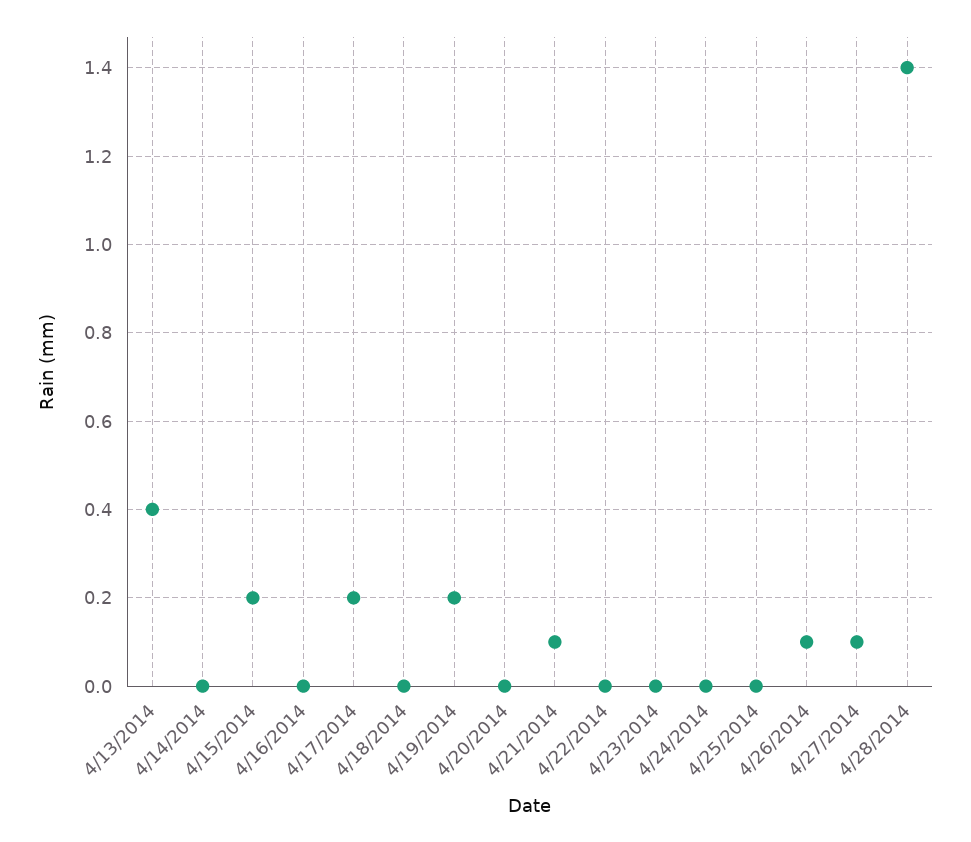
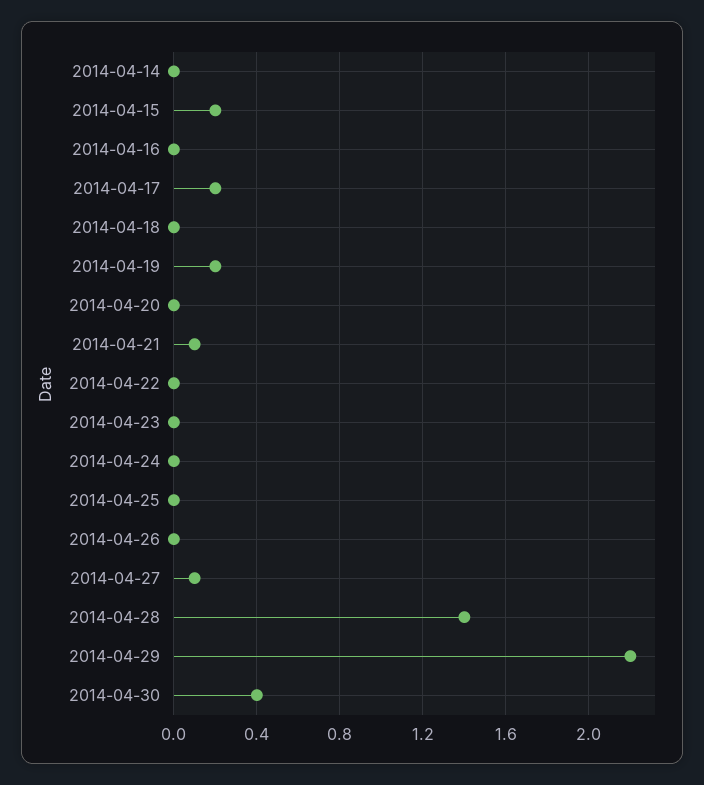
4/13/2014: 0.4 -> none
4/26/2014: 0.1 -> 0
2014-04-29: none -> 2.2
2014-04-30: none -> 0.4

